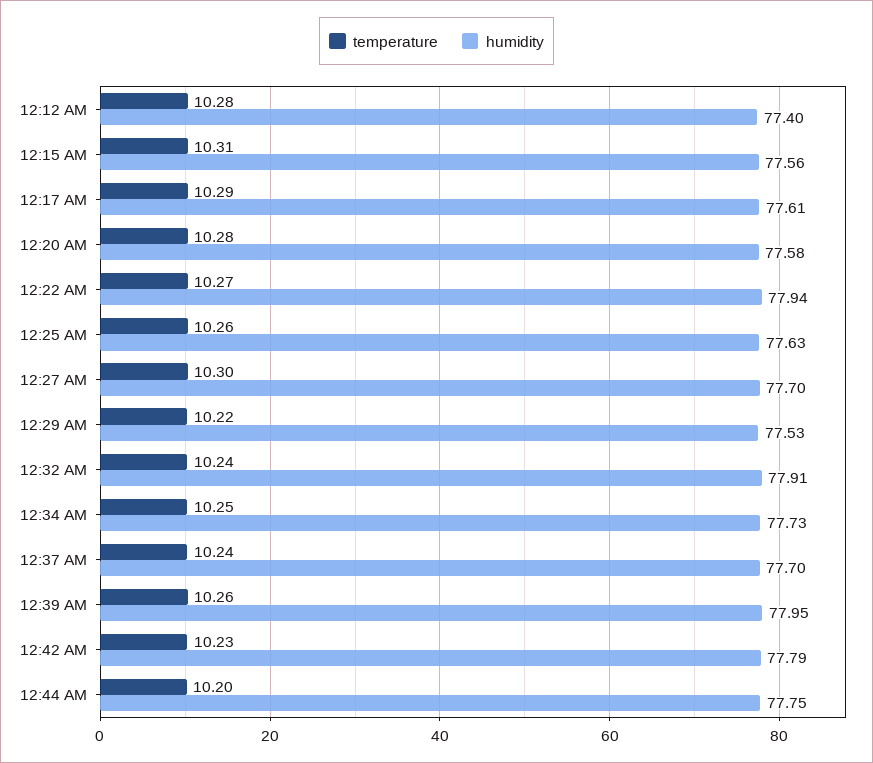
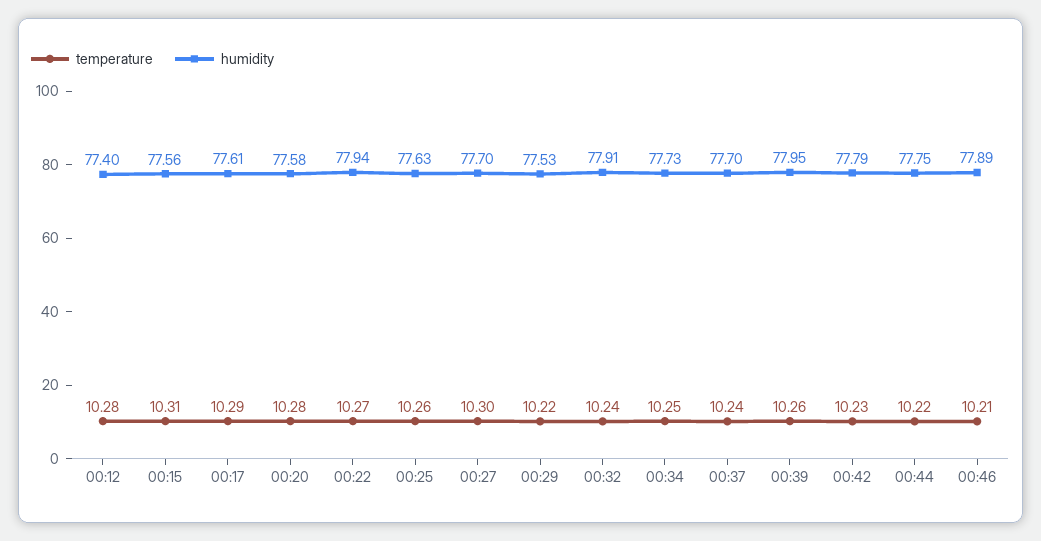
temperature, 12:44 AM: 10.2 -> 10.22
temperature, 00:46: none -> 10.21
humidity, 00:46: none -> 77.89

